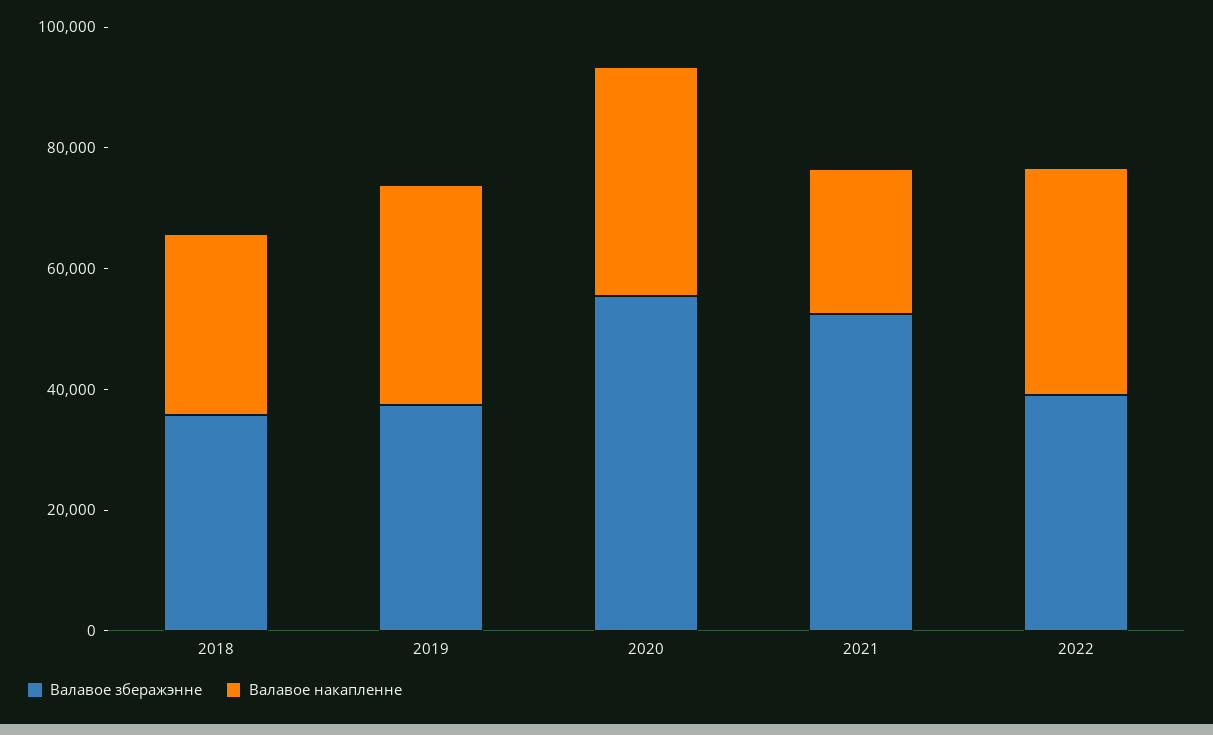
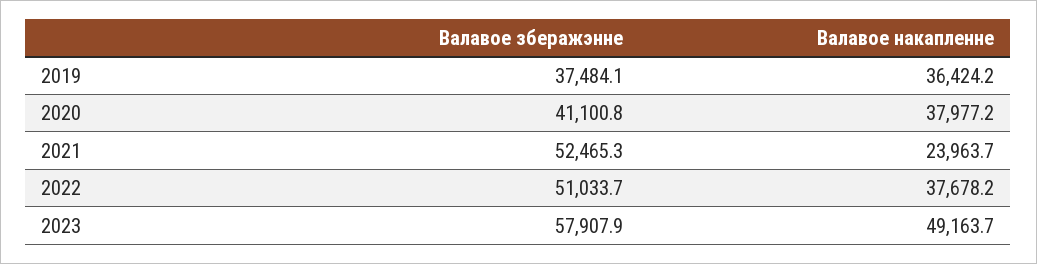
Валавое зберажэнне, 2018: 35000 -> none
Валавое накапленне, 2018: 30000 -> none
Валавое зберажэнне, 2020: 55000 -> 41100.8
Валавое зберажэнне, 2022: 40000 -> 51033.7
Валавое зберажэнне, 2023: none -> 57907.9
Валавое накапленне, 2023: none -> 49163.7

